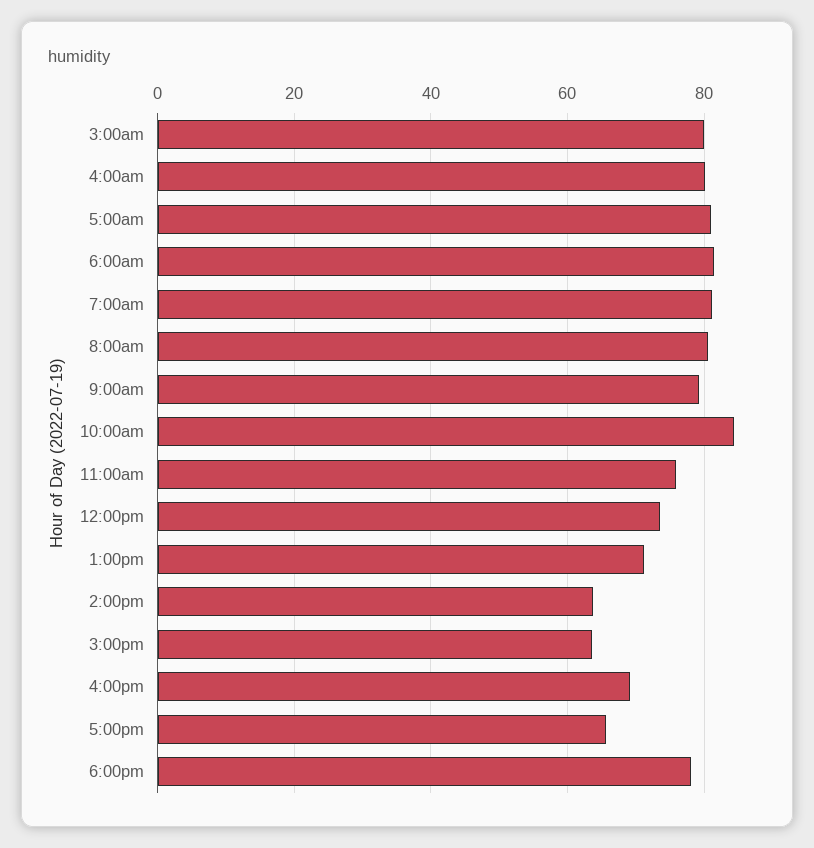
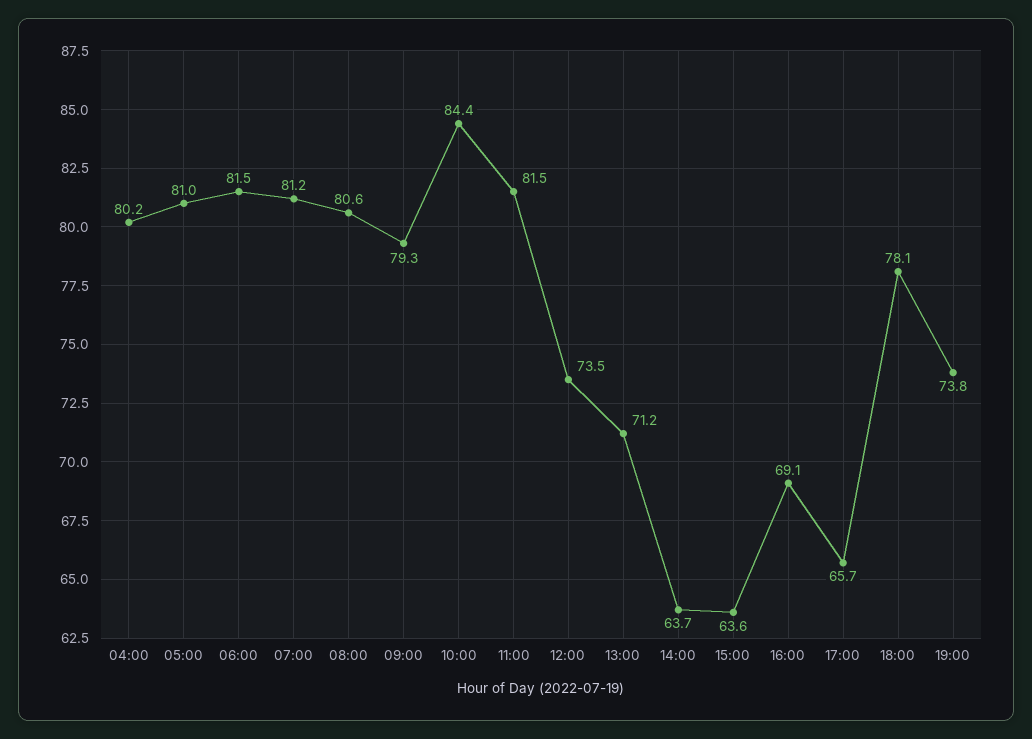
3:00am: 80 -> none
11:00am: 76 -> 81.5
19:00: none -> 73.8

